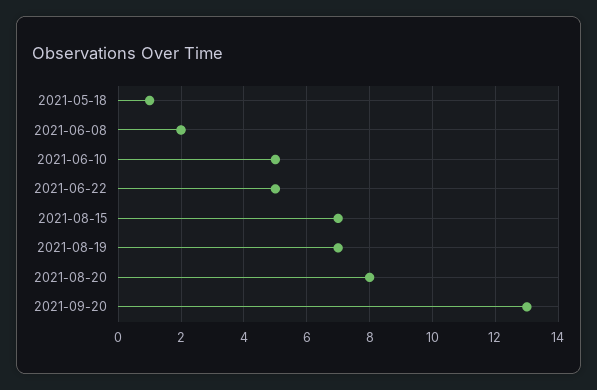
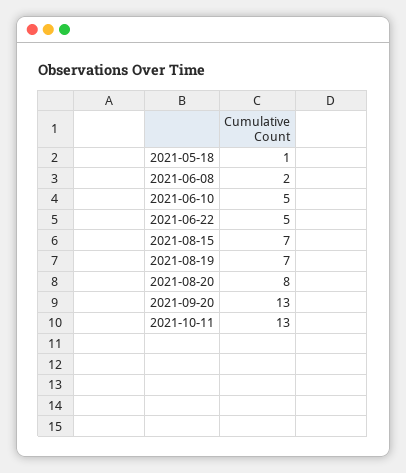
2021-10-11: none -> 13

